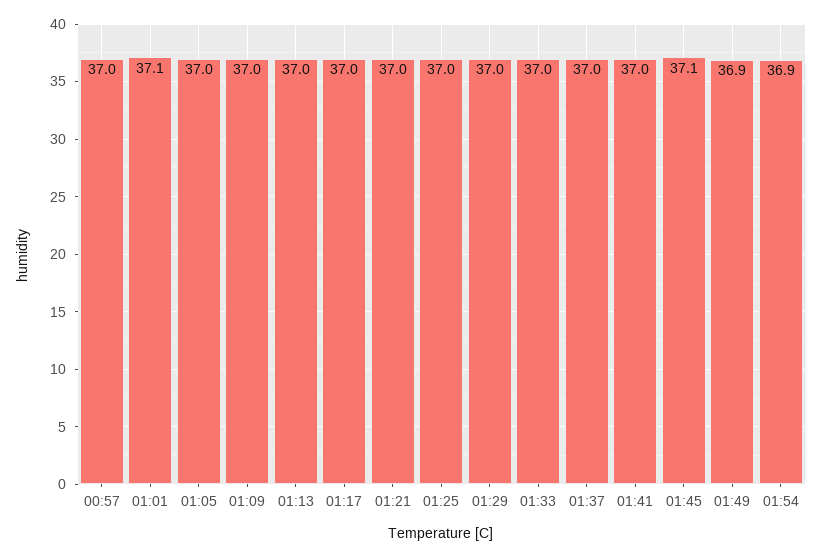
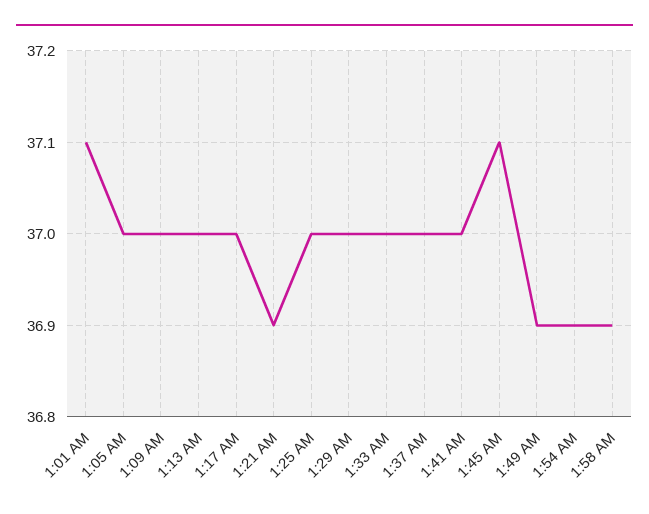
00:57: 37 -> none
01:21: 37 -> 36.9
1:58 AM: none -> 36.9

